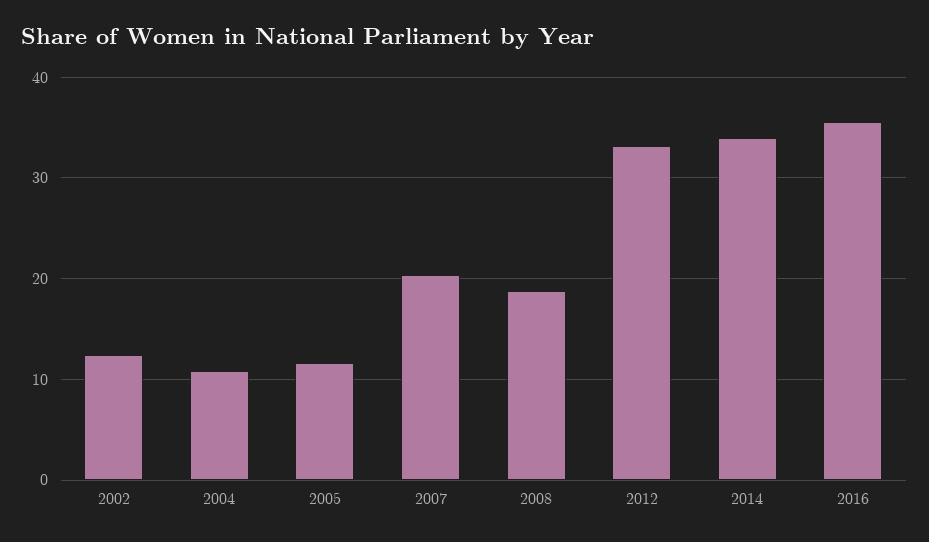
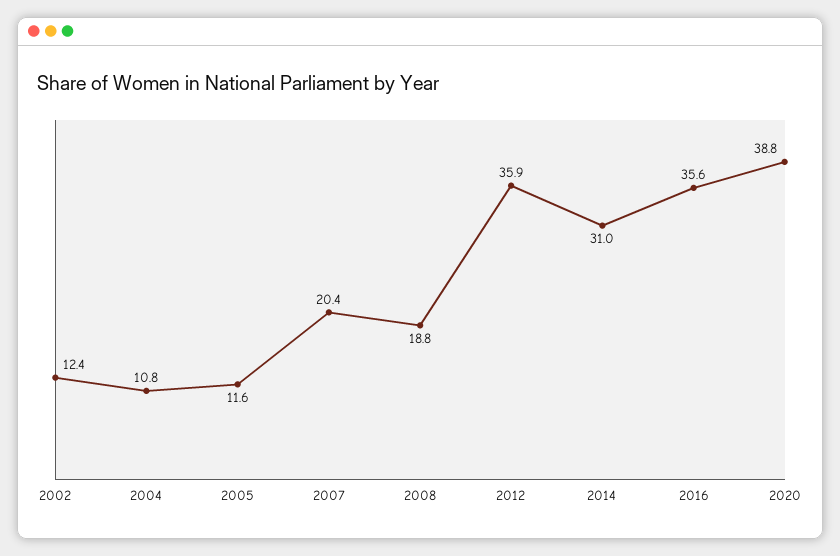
2012: 33 -> 35.9
2014: 34 -> 31
2020: none -> 38.8

